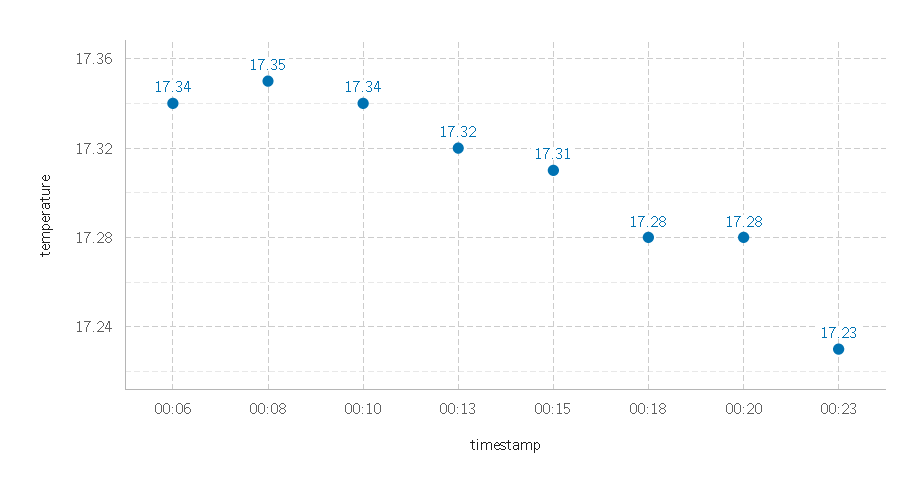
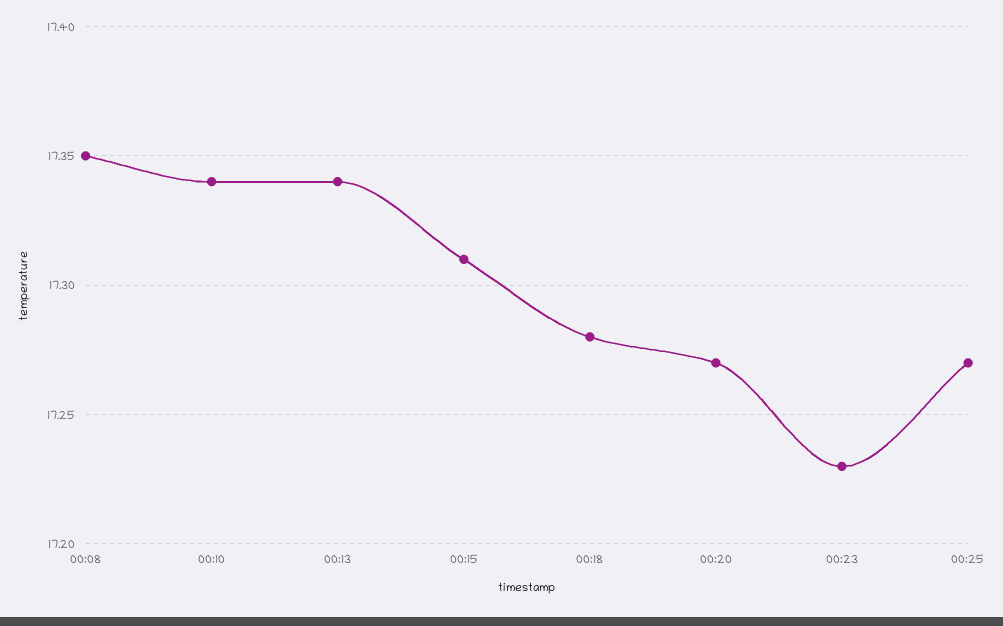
00:06: 17.34 -> none
00:13: 17.32 -> 17.34
00:20: 17.28 -> 17.27
00:25: none -> 17.27

